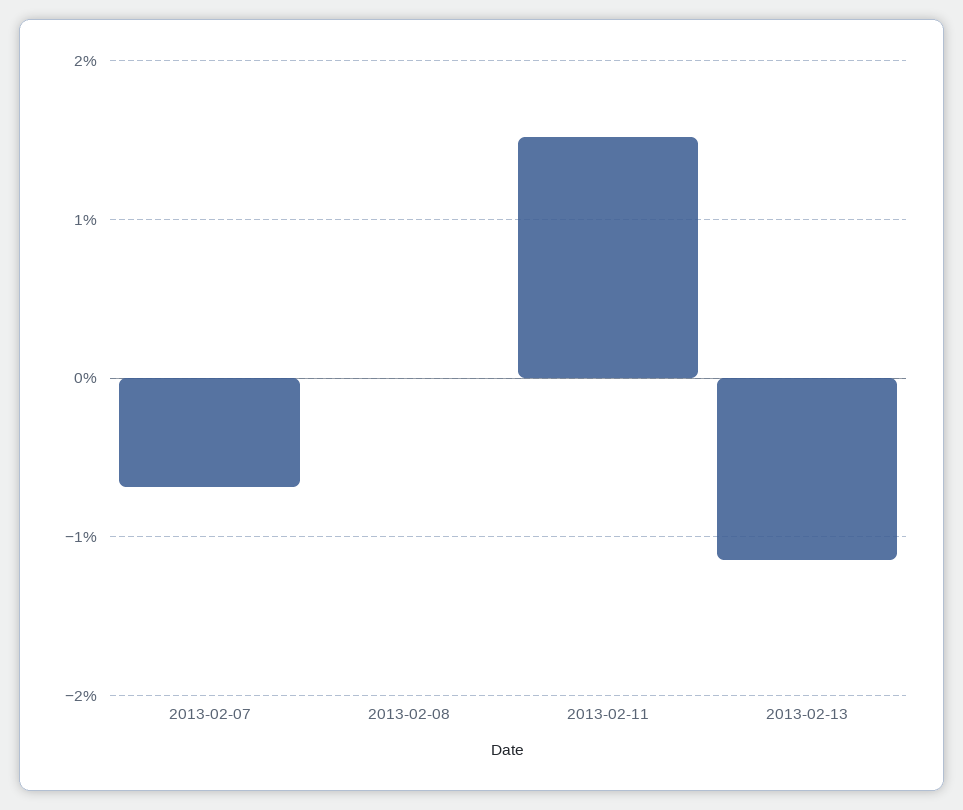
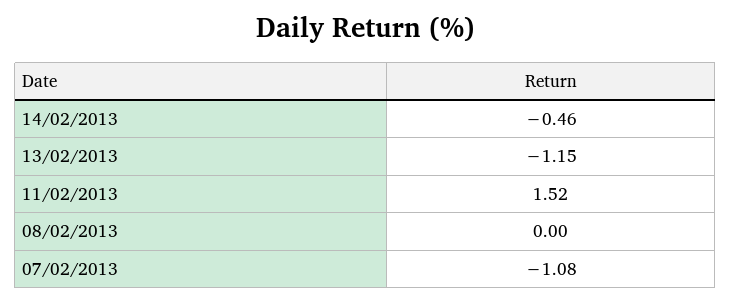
2013-02-07: -0.7 -> -1.08
14/02/2013: none -> -0.46

